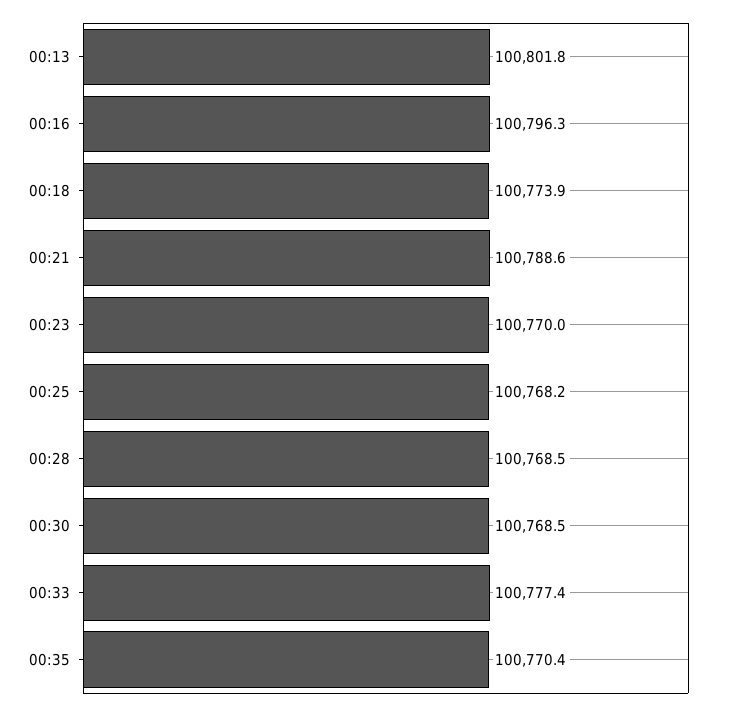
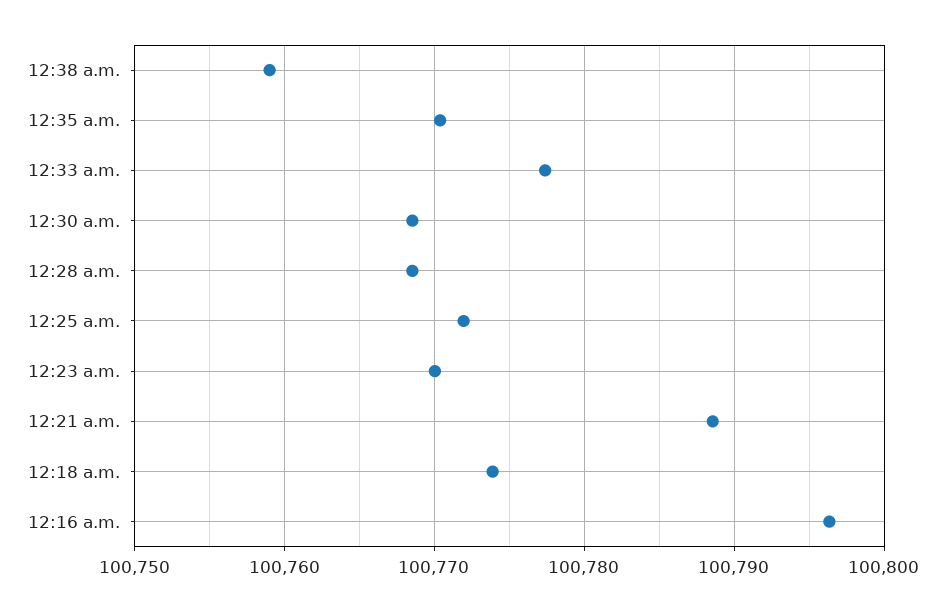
00:13: 100801.8 -> none
00:25: 100768.2 -> 100772
12:38 a.m.: none -> 100759

